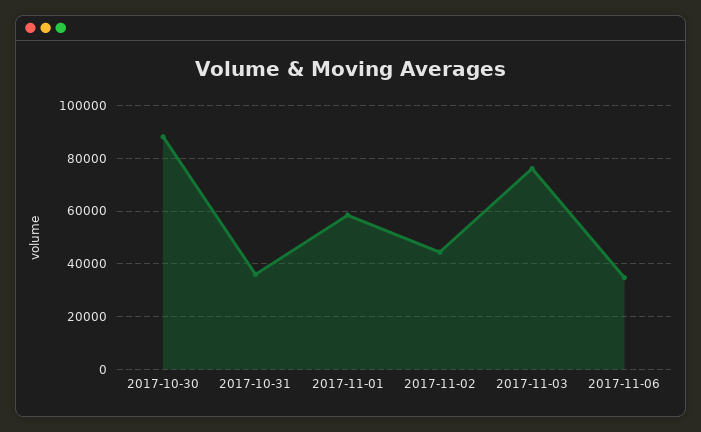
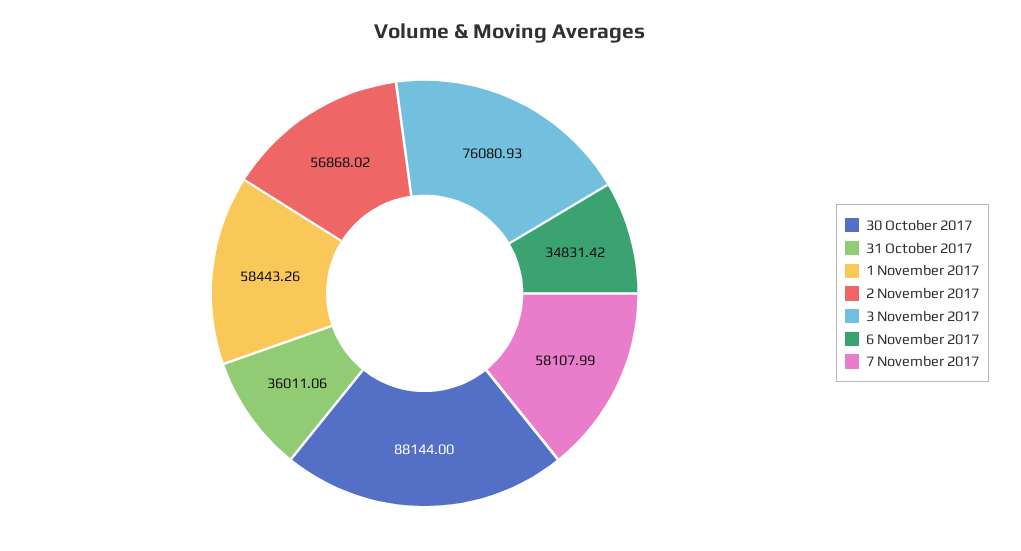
2017-11-02: 45000 -> 56868.02
7 November 2017: none -> 58107.99

